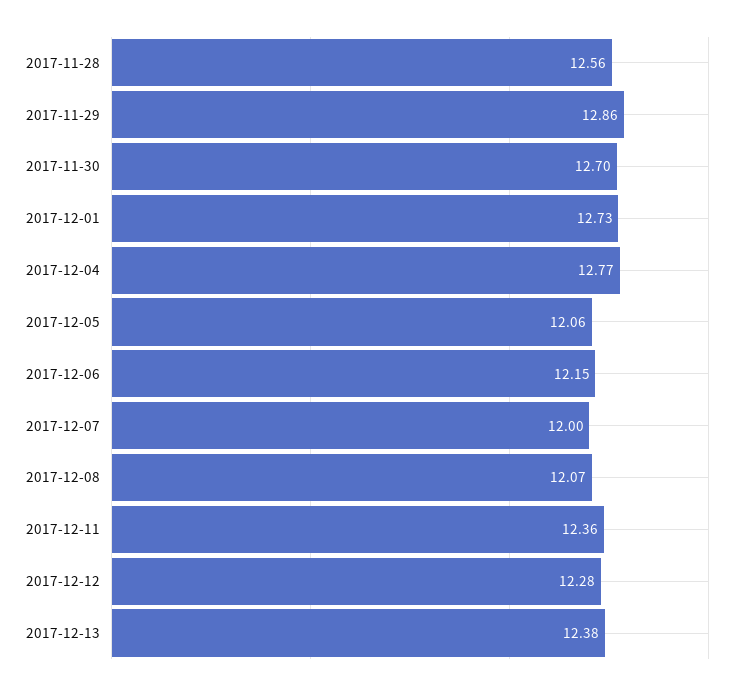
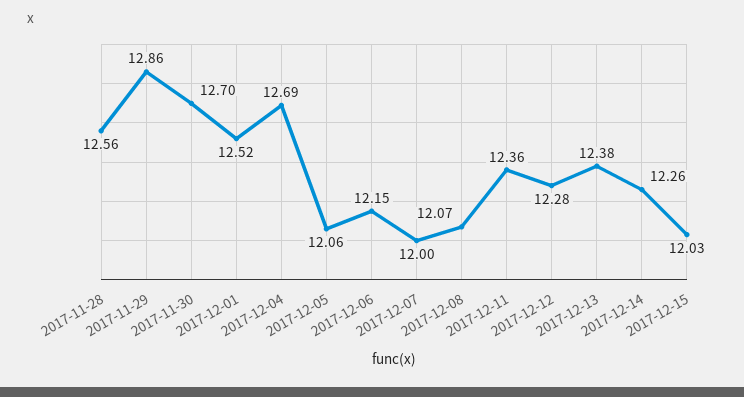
2017-12-01: 12.73 -> 12.52
2017-12-04: 12.77 -> 12.69
2017-12-14: none -> 12.26
2017-12-15: none -> 12.03

